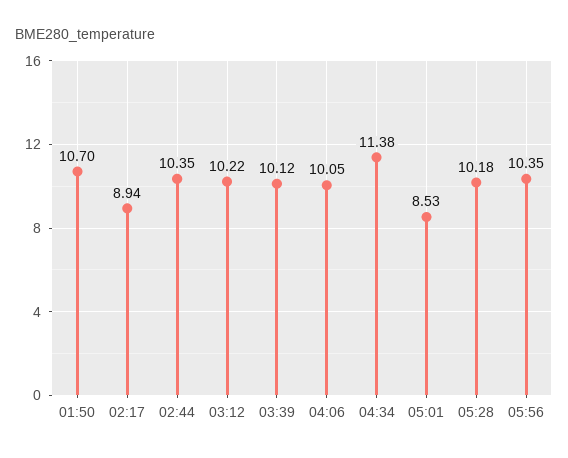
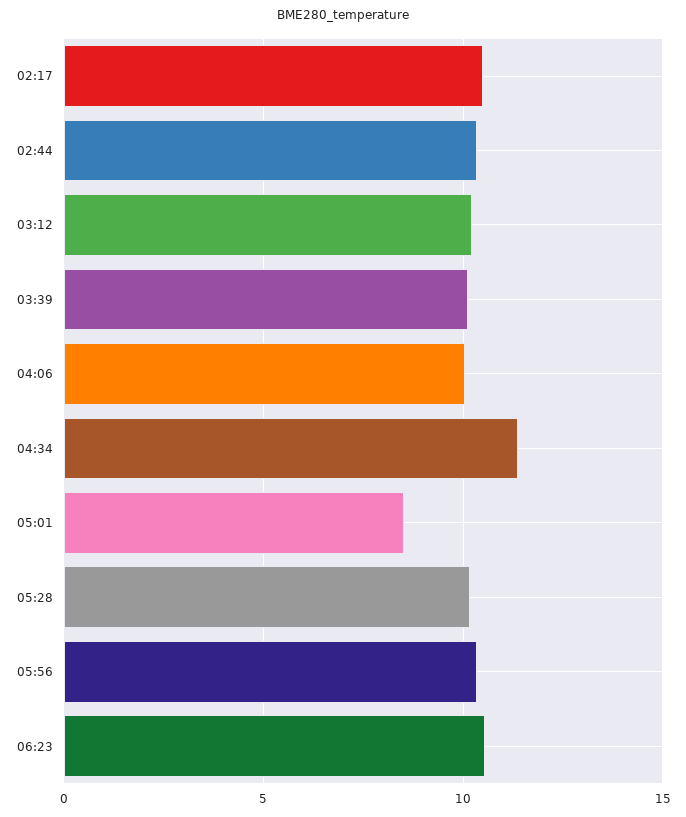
01:50: 10.7 -> none
02:17: 8.94 -> 10.5
06:23: none -> 10.5

